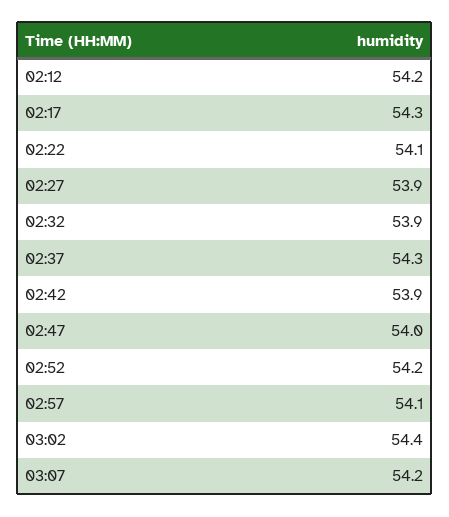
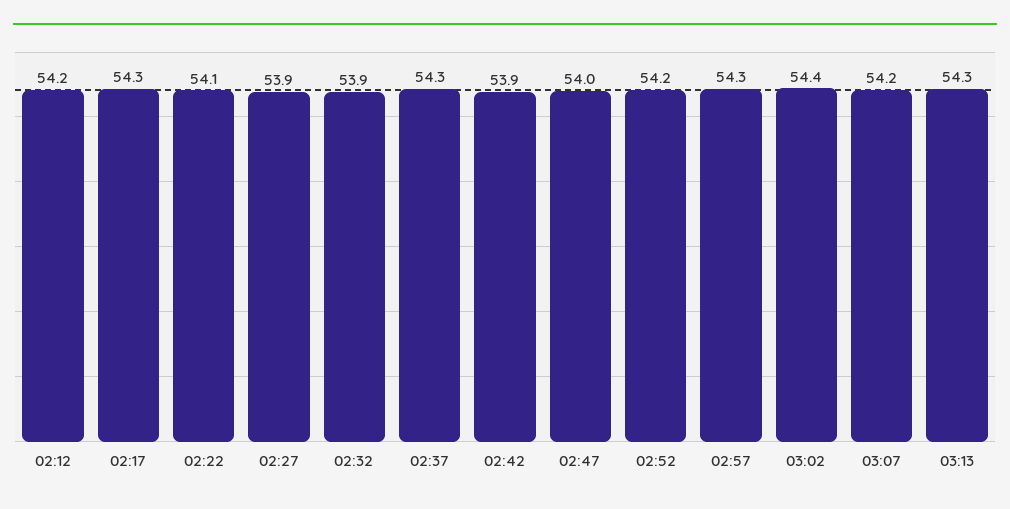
02:57: 54.1 -> 54.3
03:13: none -> 54.3

